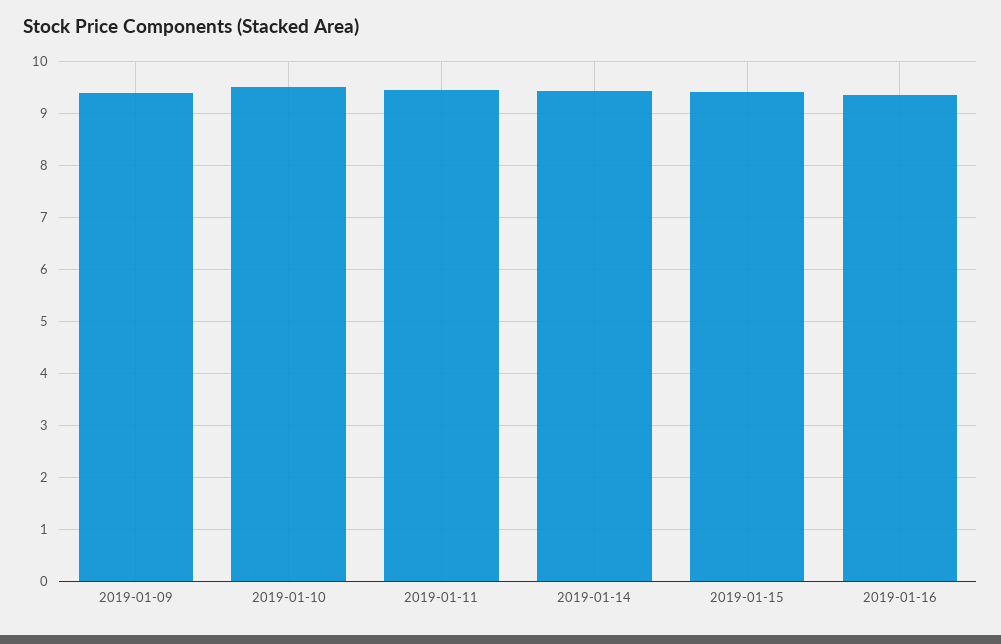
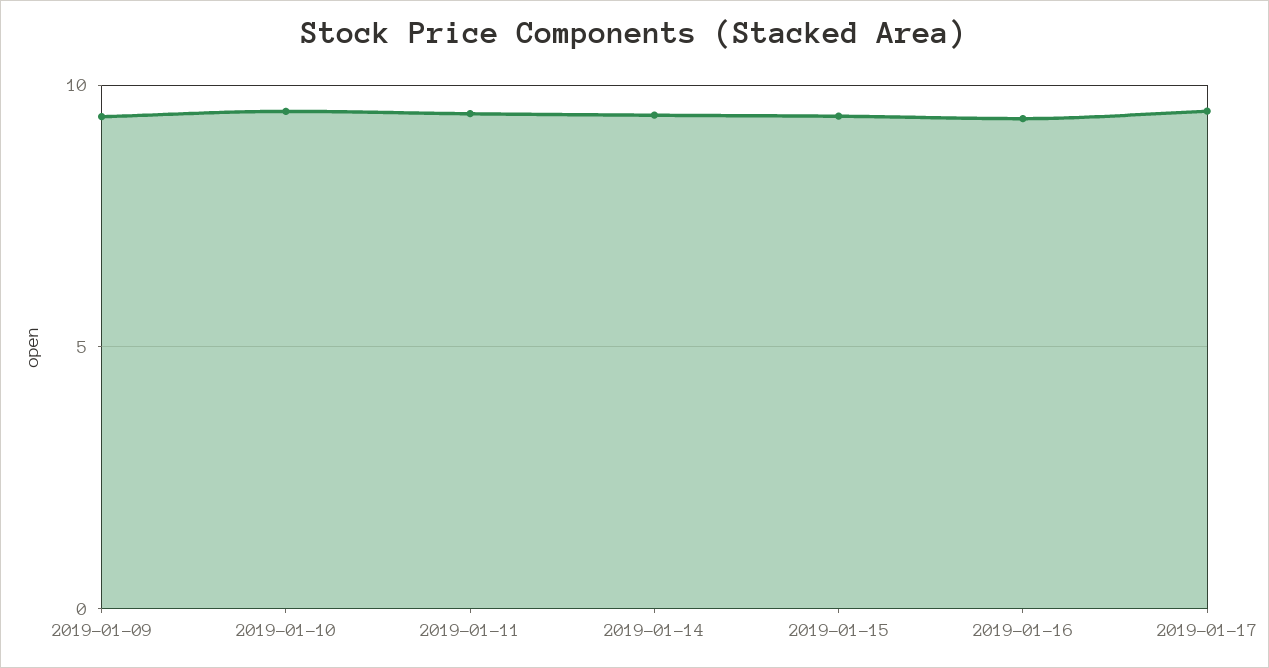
2019-01-17: none -> 9.5

